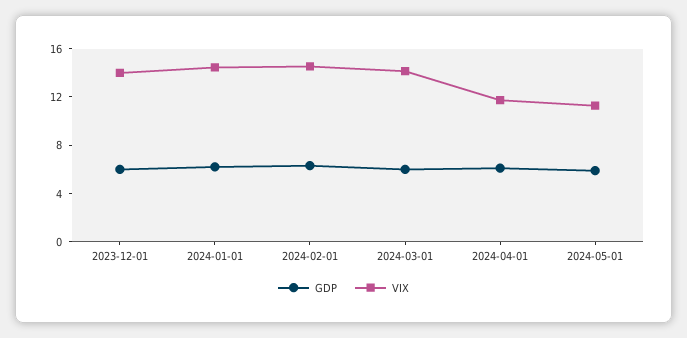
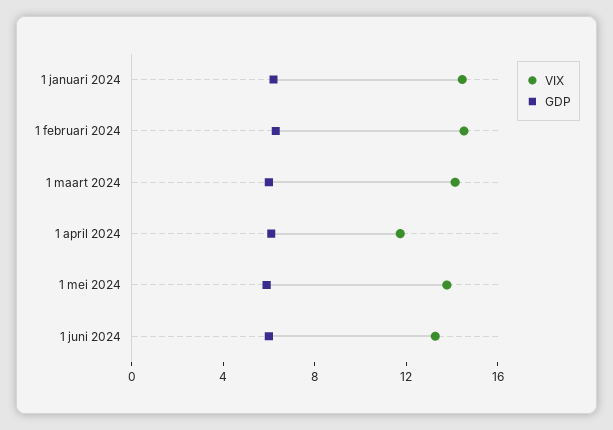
GDP, 2023-12-01: 6 -> none
VIX, 2023-12-01: 14 -> none
VIX, 2024-05-01: 11 -> 14
VIX, 1 juni 2024: none -> 13
GDP, 1 juni 2024: none -> 6

